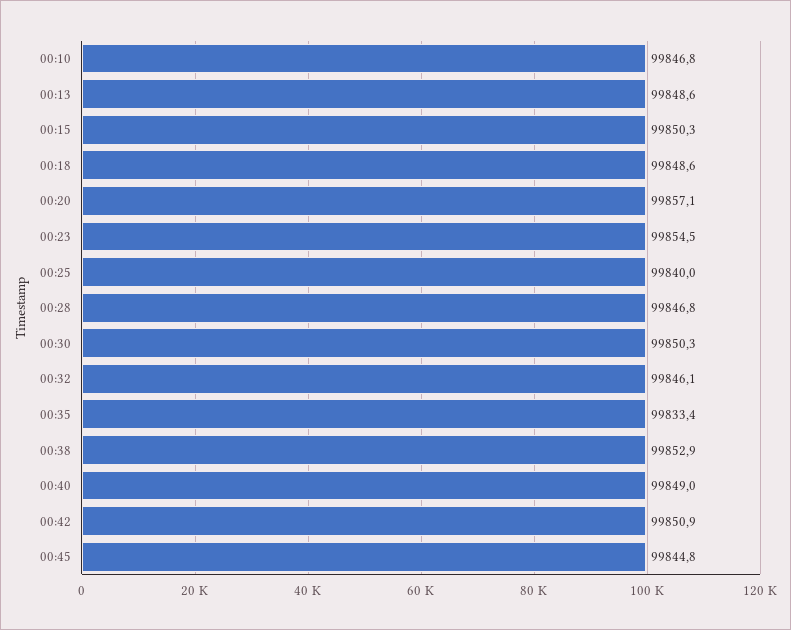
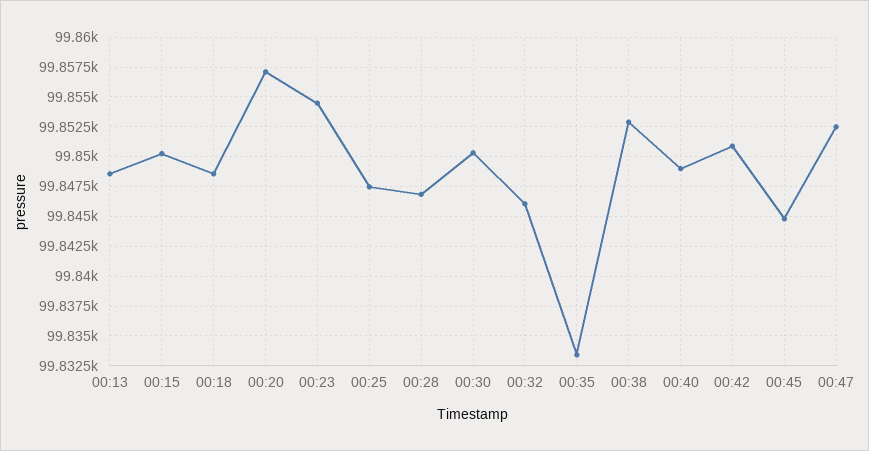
00:10: 99846.8 -> none
00:25: 99840 -> 99847.5
00:47: none -> 99852.5

